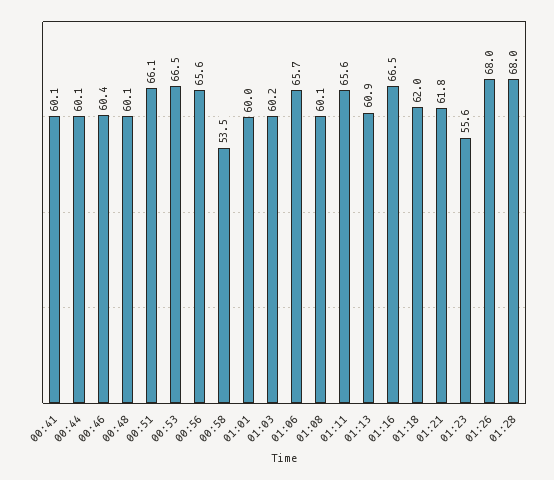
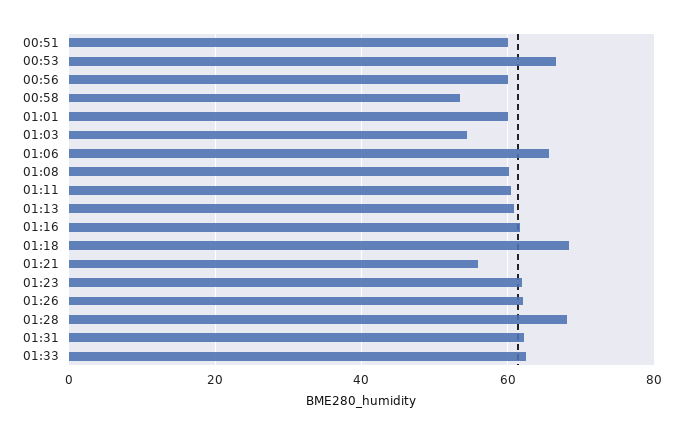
00:41: 60.1 -> none
00:44: 60.1 -> none
00:46: 60.4 -> none
00:48: 60.1 -> none
00:51: 66.1 -> 60
00:56: 65.6 -> 60
01:03: 60.2 -> 54
01:11: 65.6 -> 60
01:16: 66.5 -> 62
01:18: 62 -> 68
01:21: 61.8 -> 56
01:23: 55.6 -> 62
01:26: 68 -> 62
01:31: none -> 62
01:33: none -> 62

